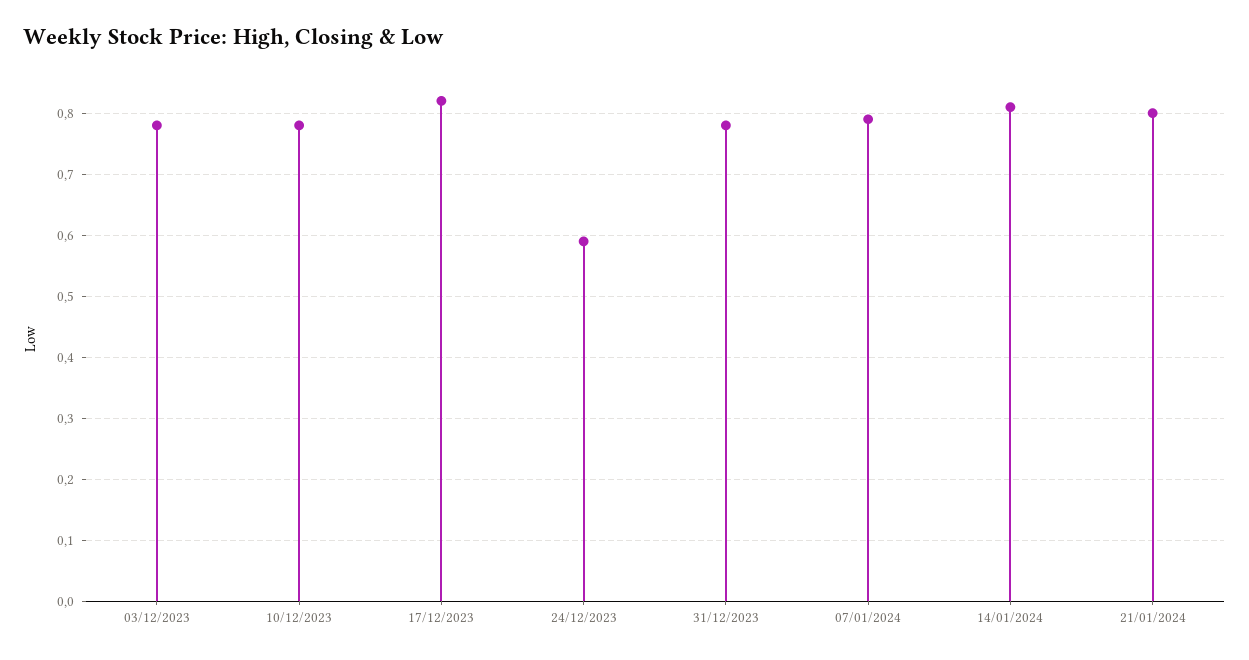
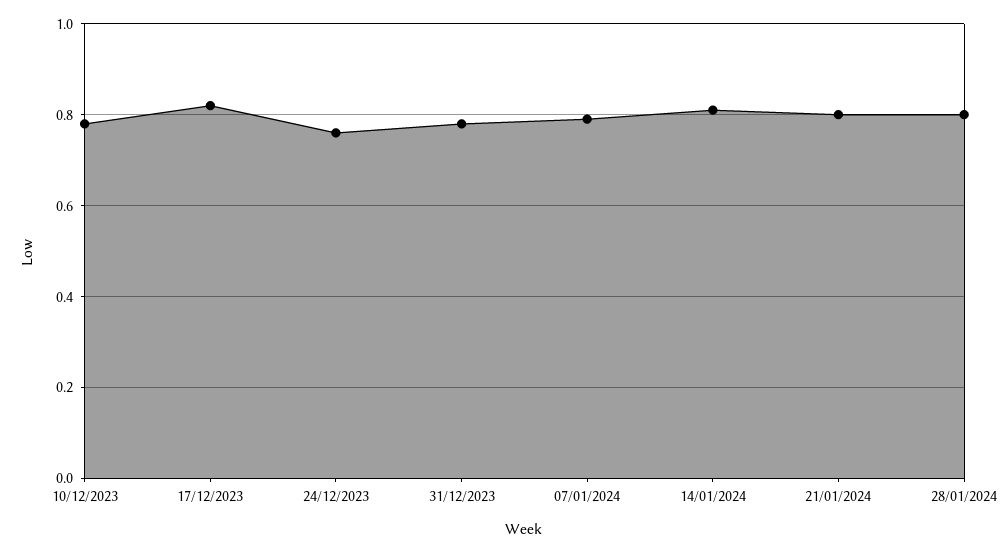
03/12/2023: 0.78 -> none
24/12/2023: 0.59 -> 0.75
28/01/2024: none -> 0.8

